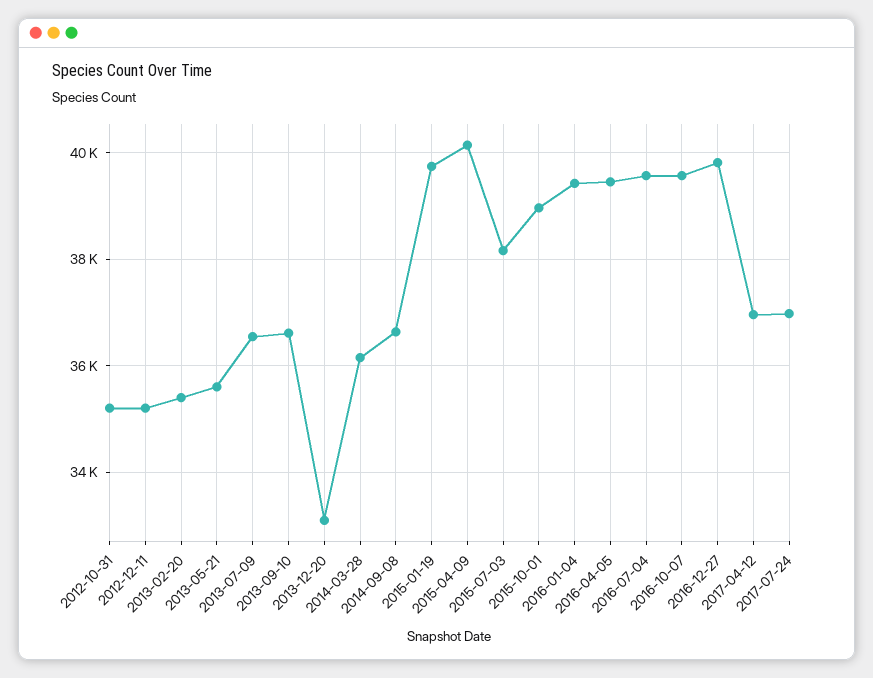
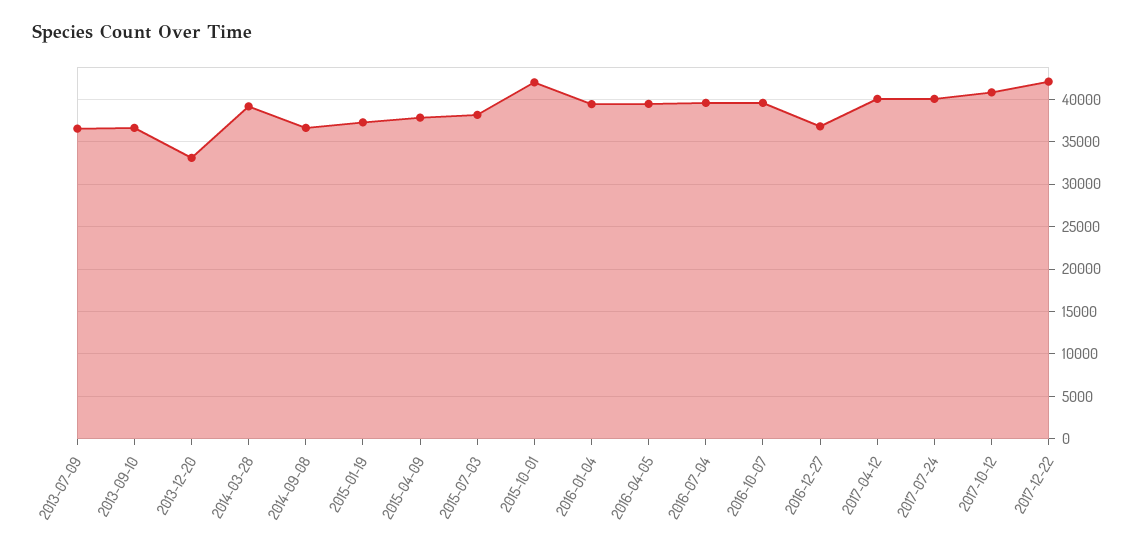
2012-10-31: 35200 -> none
2012-12-11: 35200 -> none
2013-02-20: 35400 -> none
2013-05-21: 35600 -> none
2014-03-28: 36200 -> 39000
2015-01-19: 39800 -> 37000
2015-04-09: 40200 -> 38000
2015-10-01: 39000 -> 42000
2016-12-27: 39800 -> 37000
2017-04-12: 37000 -> 40000
2017-07-24: 37000 -> 40000
2017-10-12: none -> 41000
2017-12-22: none -> 42000

